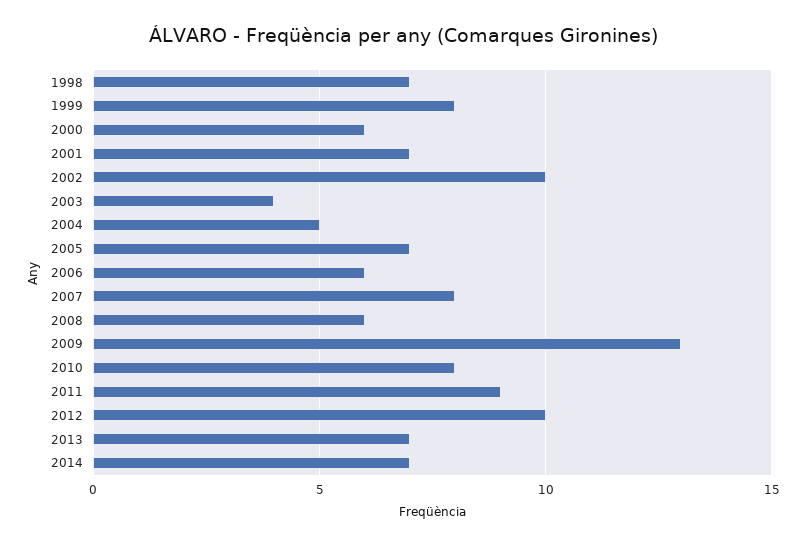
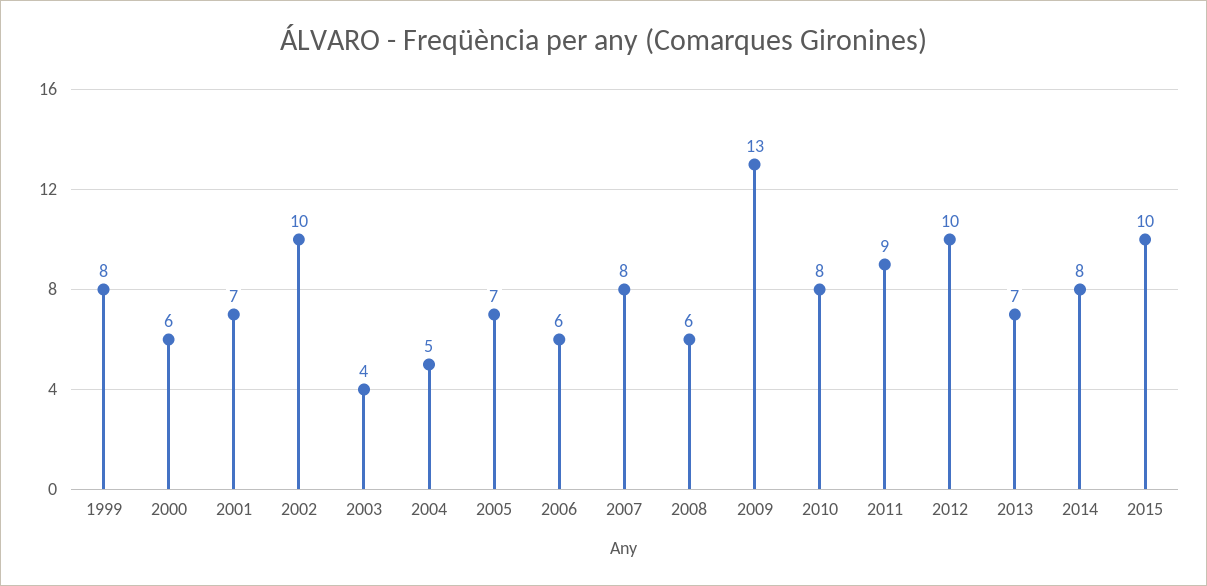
1998: 7 -> none
2014: 7 -> 8
2015: none -> 10

